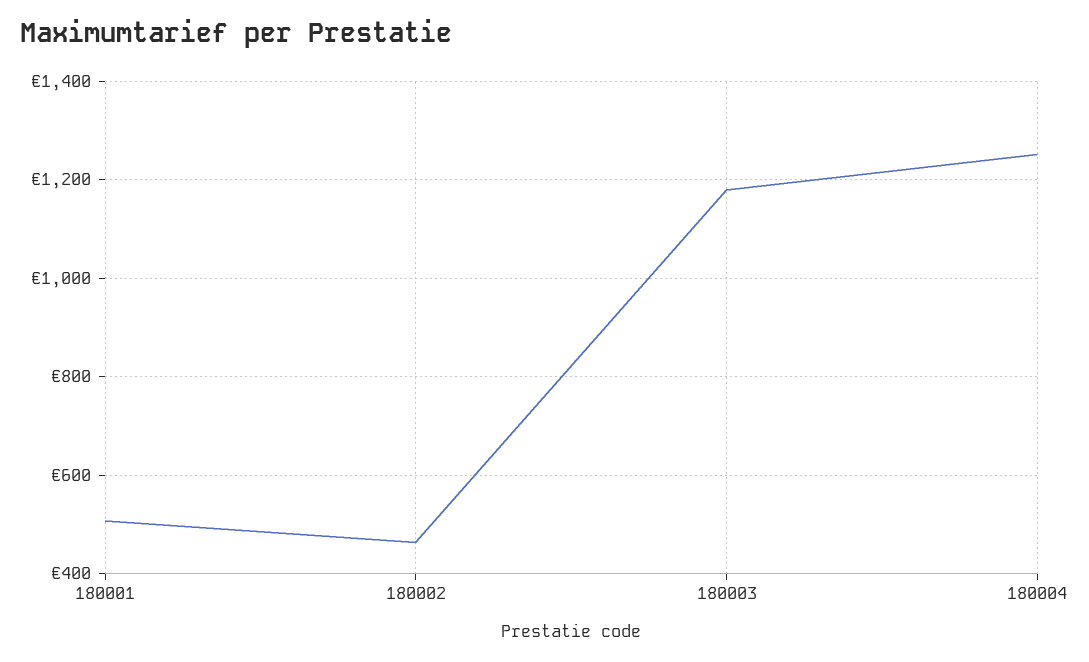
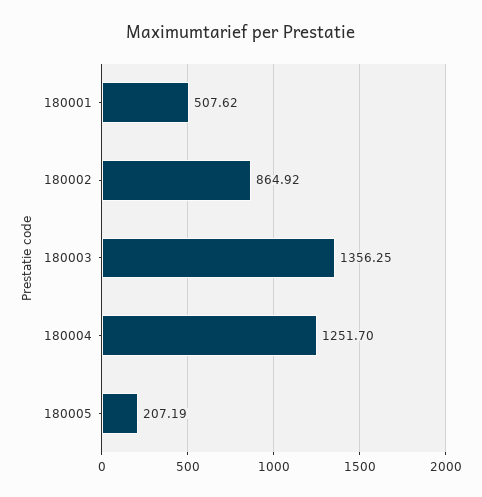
180002: 460 -> 864.92
180003: 1180 -> 1356.25
180005: none -> 207.19

